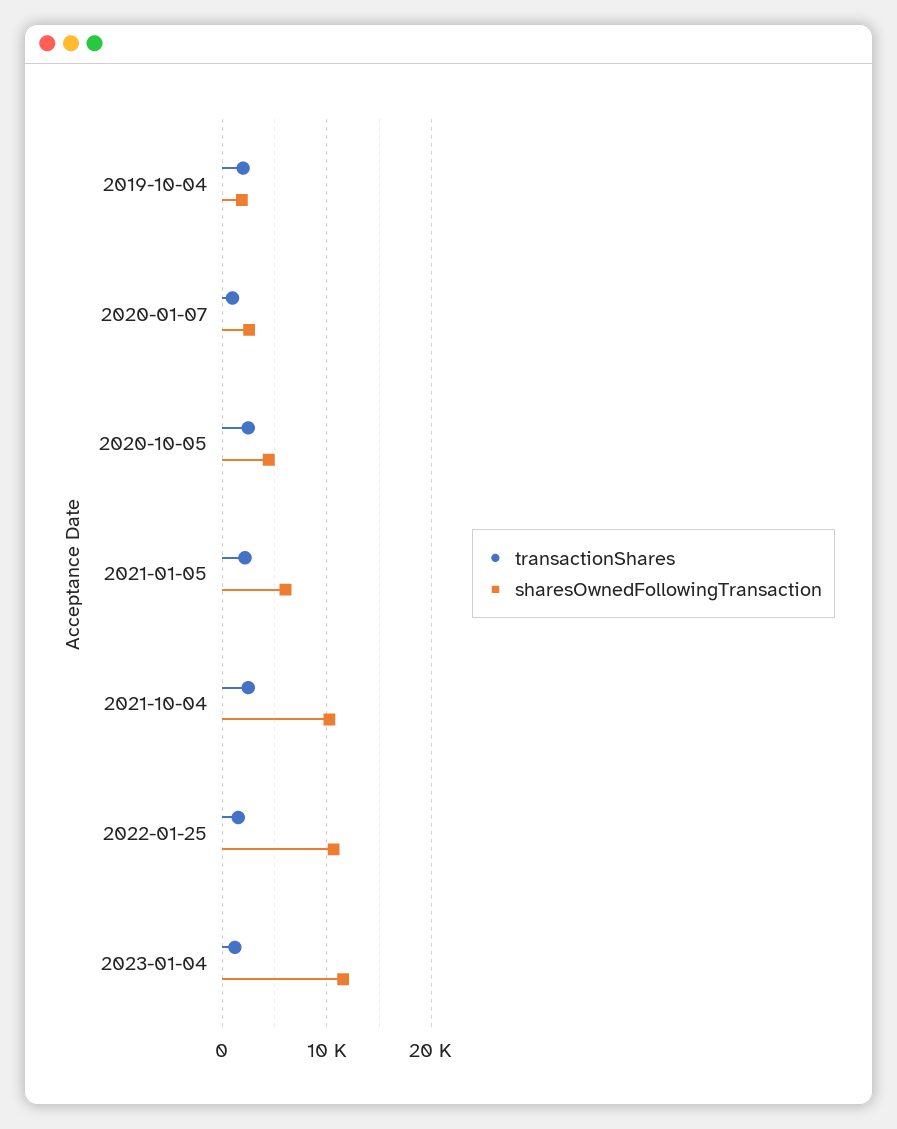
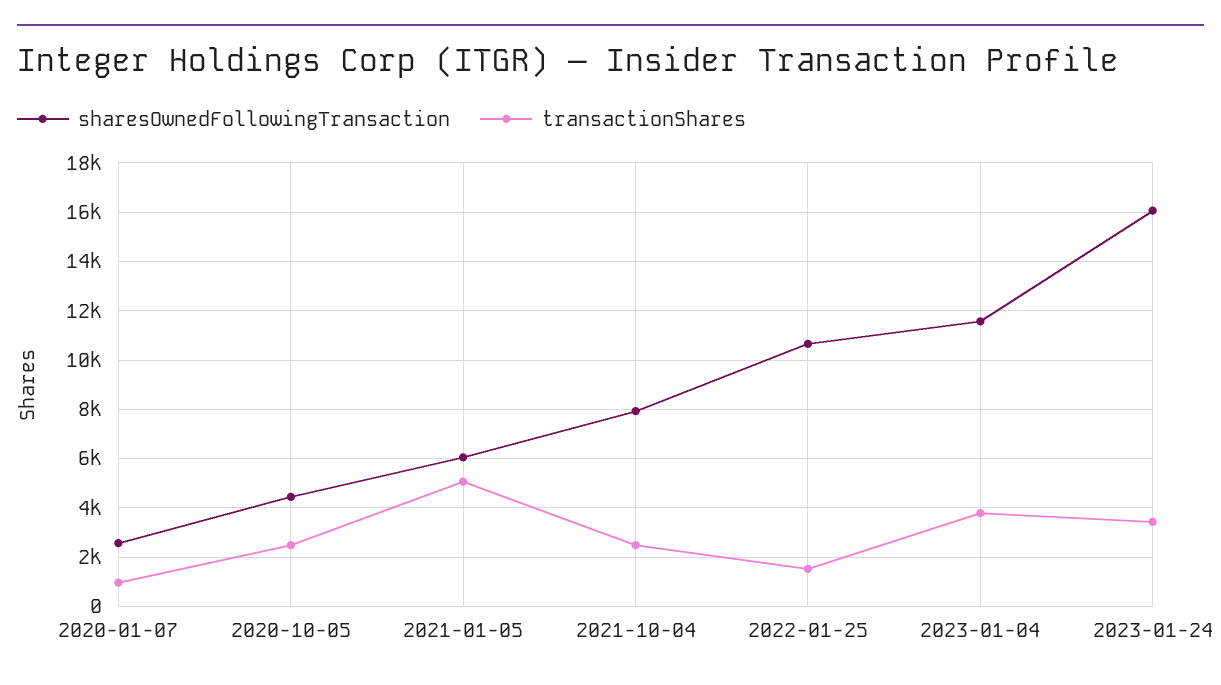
transactionShares, 2019-10-04: 2000 -> none
sharesOwnedFollowingTransaction, 2019-10-04: 2000 -> none
transactionShares, 2021-01-05: 2000 -> 5000
sharesOwnedFollowingTransaction, 2021-10-04: 10000 -> 8000
transactionShares, 2023-01-04: 1000 -> 3750
sharesOwnedFollowingTransaction, 2023-01-24: none -> 16000
transactionShares, 2023-01-24: none -> 3500

